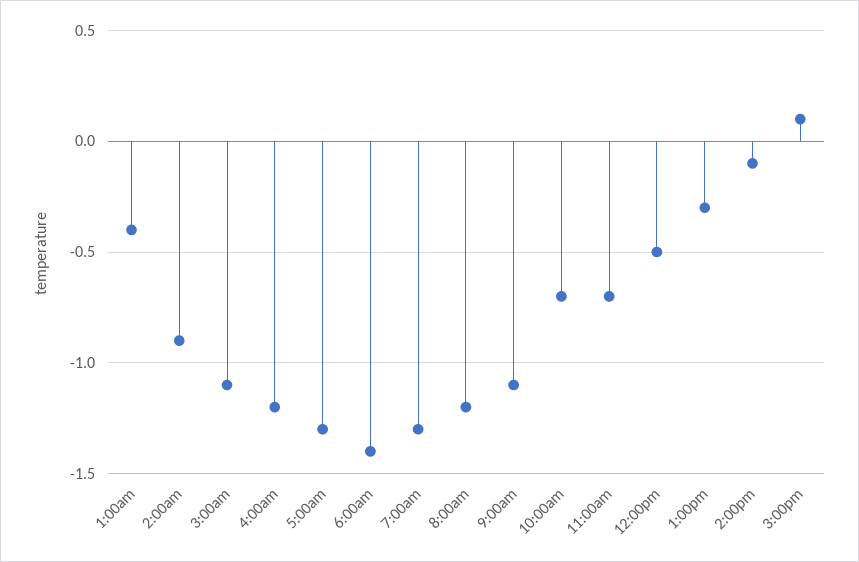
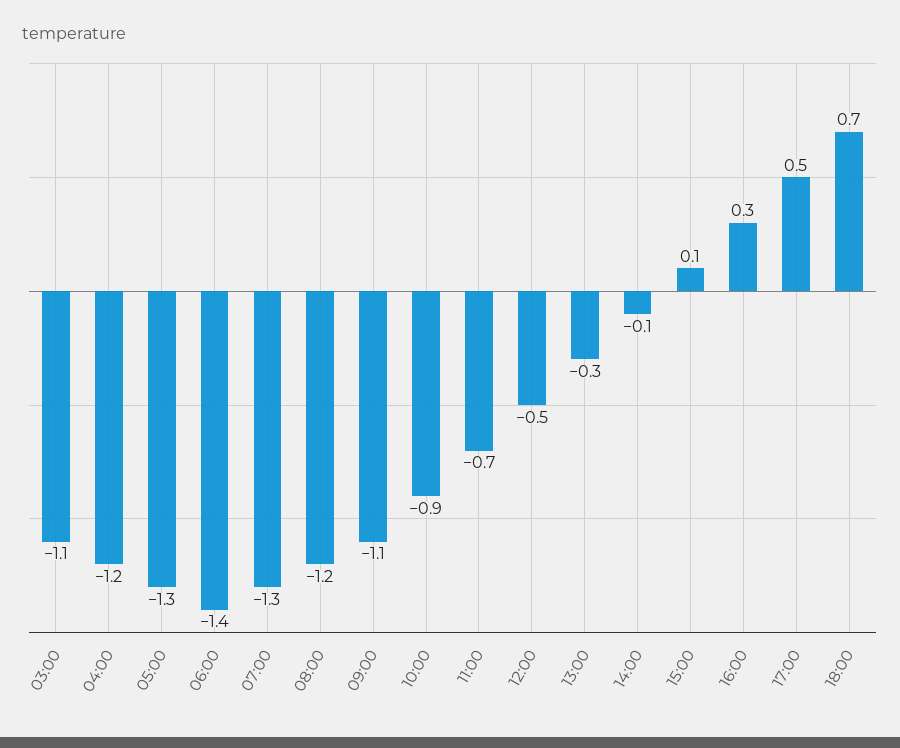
1:00am: -0.4 -> none
2:00am: -0.9 -> none
10:00am: -0.7 -> -0.9
16:00: none -> 0.3
17:00: none -> 0.5
18:00: none -> 0.7

